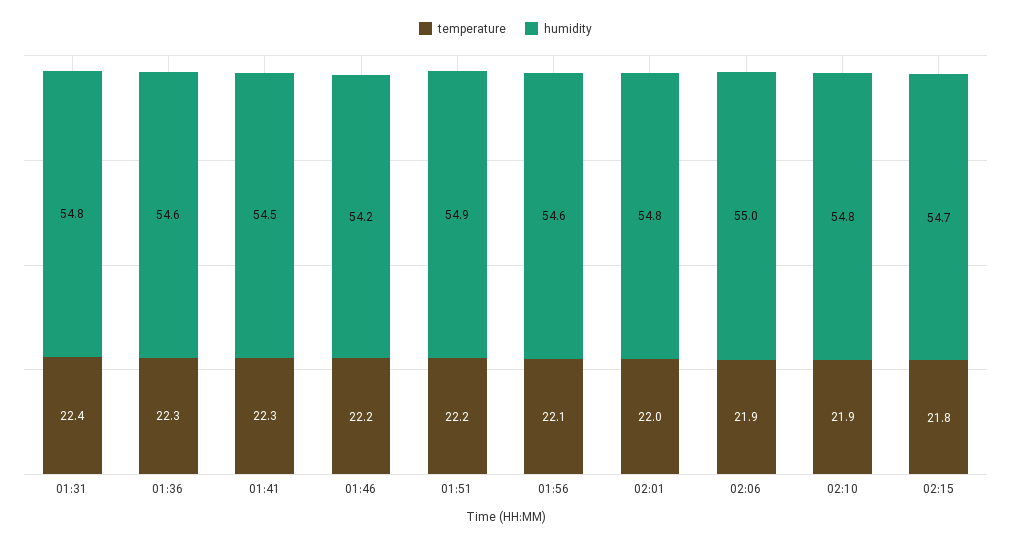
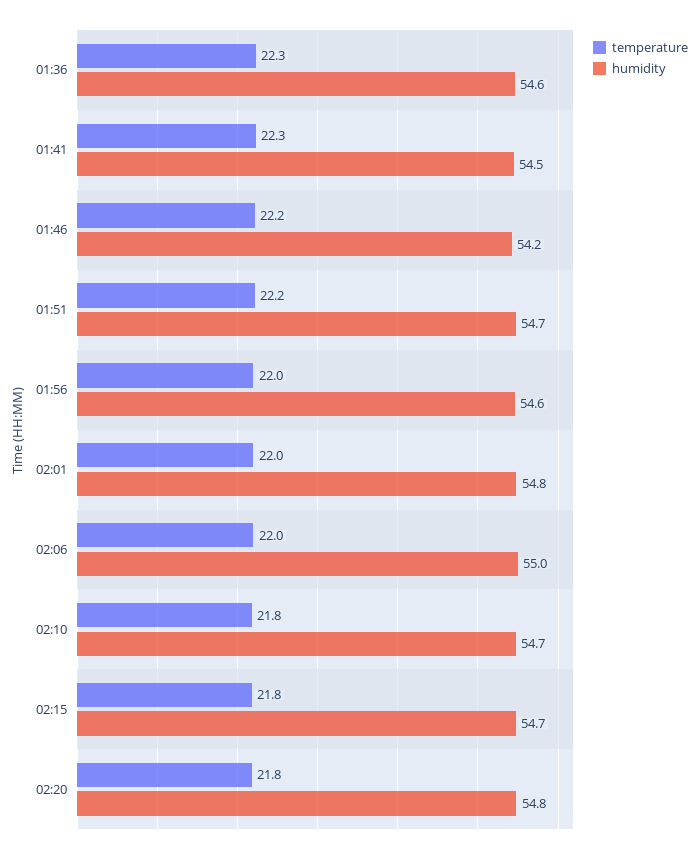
temperature, 01:31: 22.4 -> none
humidity, 01:31: 54.8 -> none
humidity, 01:51: 54.9 -> 54.7
temperature, 01:56: 22.1 -> 22
temperature, 02:06: 21.9 -> 22
temperature, 02:10: 21.9 -> 21.8
humidity, 02:10: 54.8 -> 54.7
temperature, 02:20: none -> 21.8
humidity, 02:20: none -> 54.8

